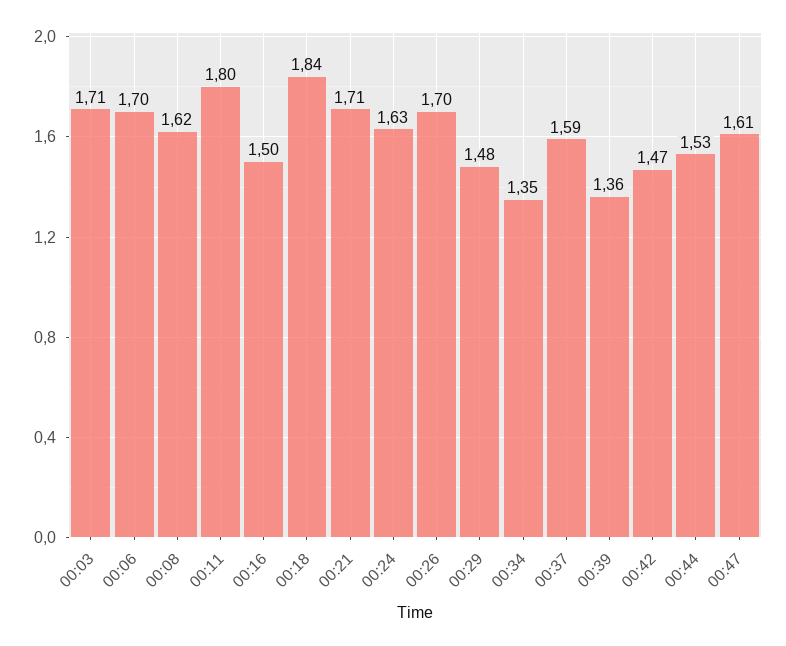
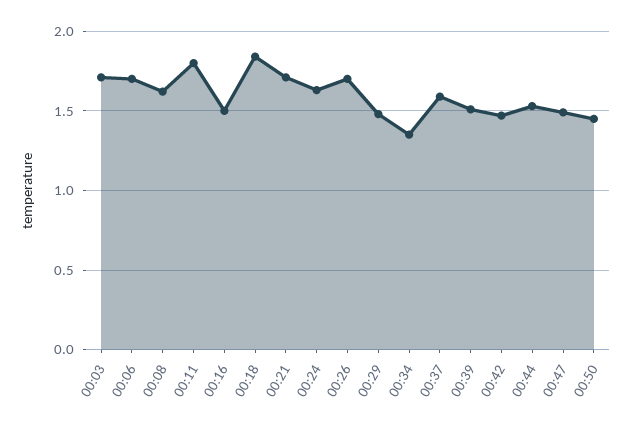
00:39: 1.36 -> 1.5
00:47: 1.61 -> 1.5
00:50: none -> 1.45

